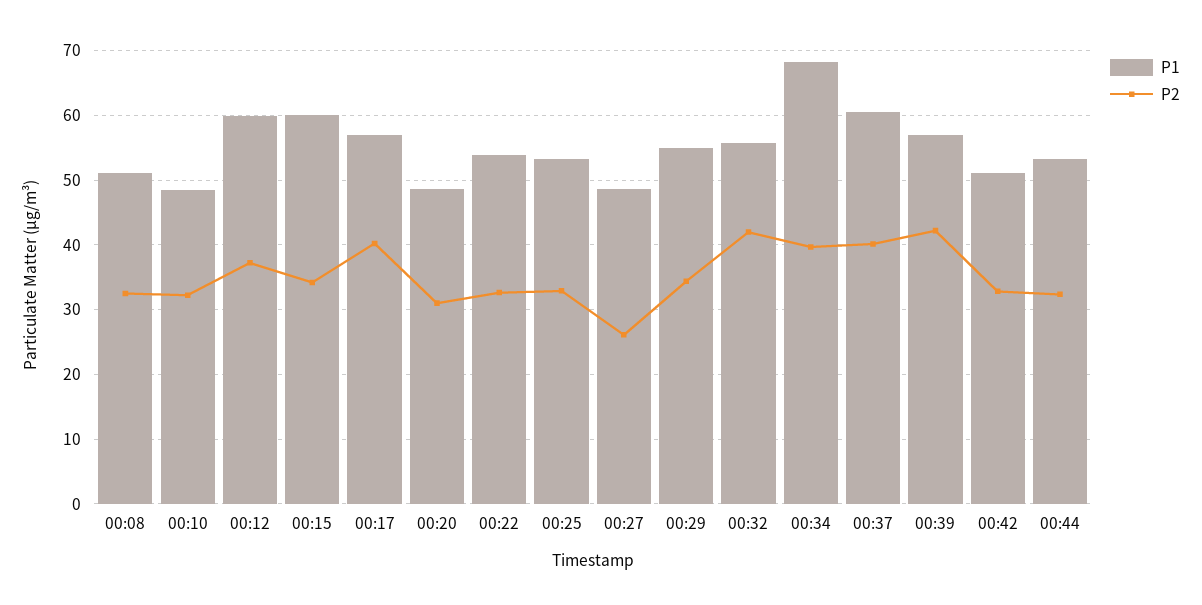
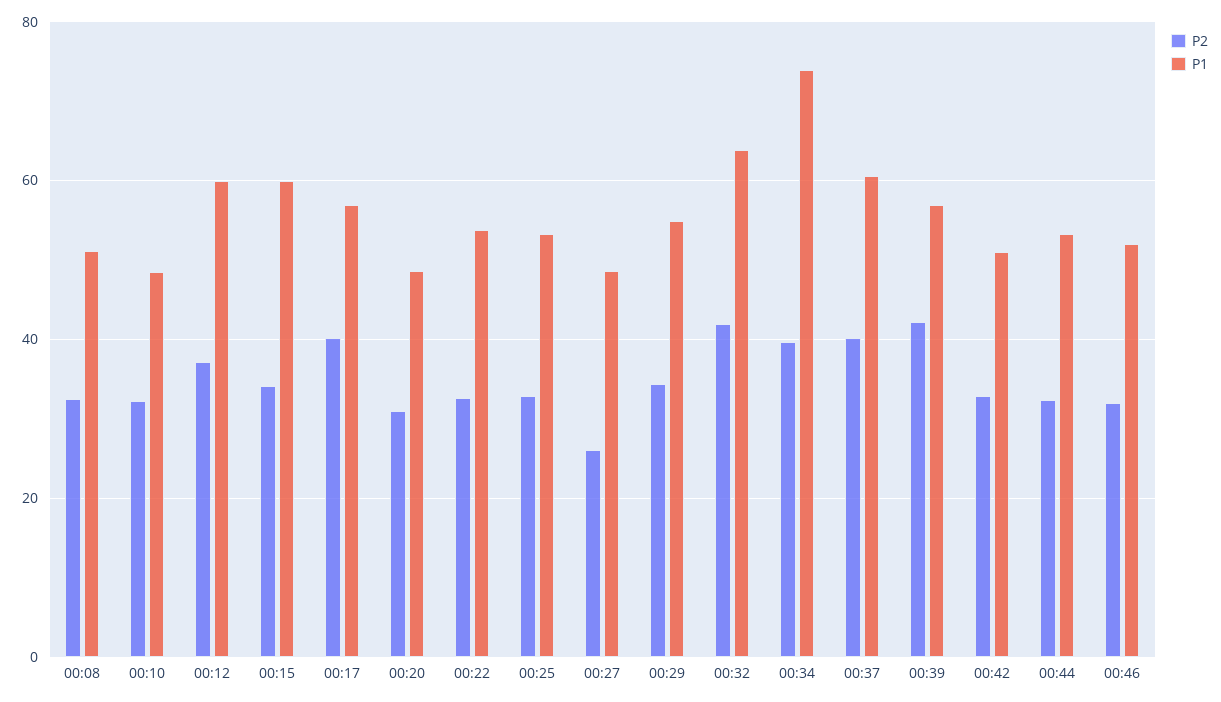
P1, 00:32: 56 -> 64
P1, 00:34: 68 -> 74
P2, 00:46: none -> 32
P1, 00:46: none -> 52

